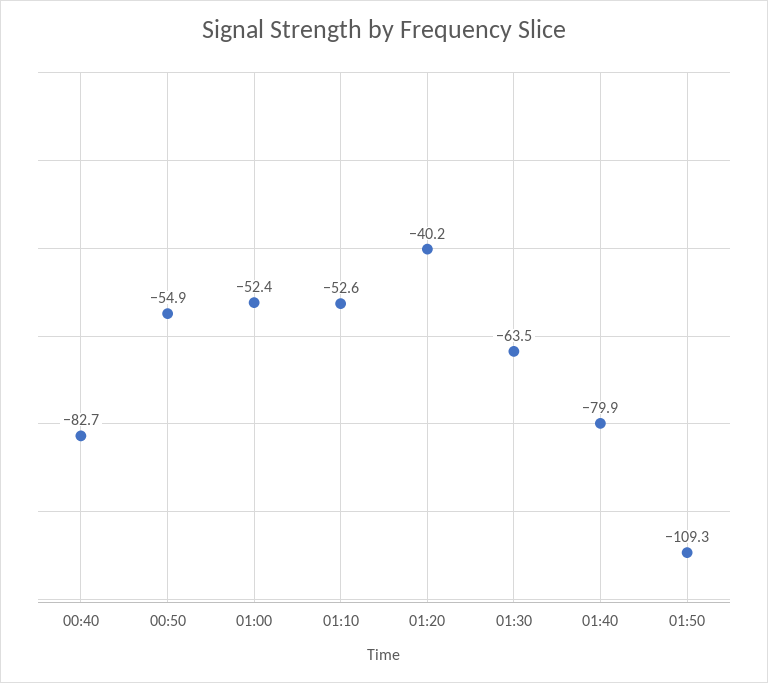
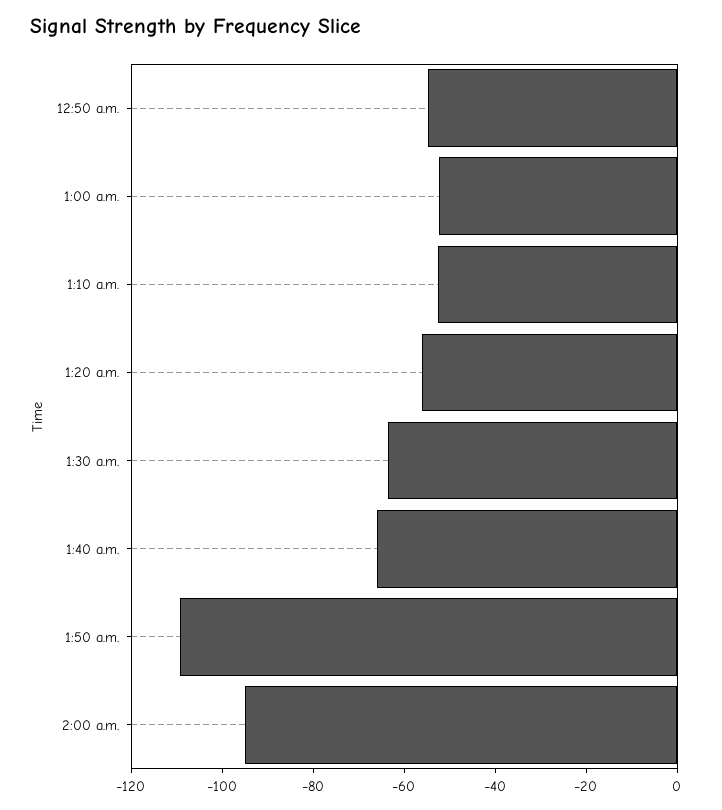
00:40: -82.7 -> none
01:20: -40.2 -> -55
01:40: -79.9 -> -65
2:00 a.m.: none -> -95

